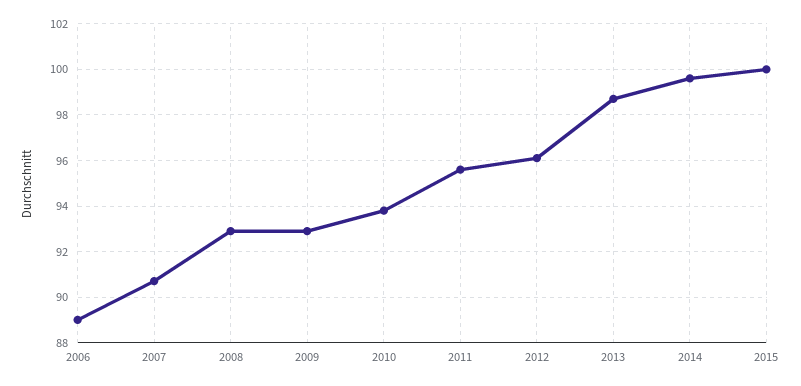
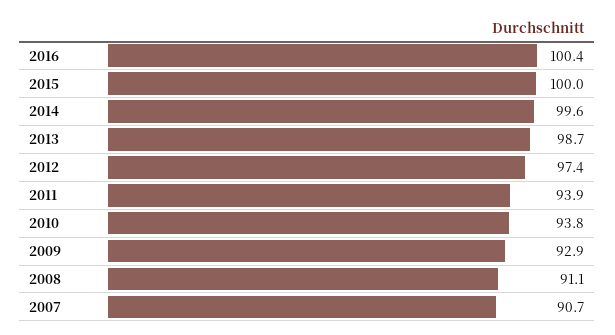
2006: 89 -> none
2008: 93 -> 91.1
2011: 95.5 -> 93.9
2012: 96 -> 97.4
2016: none -> 100.4

